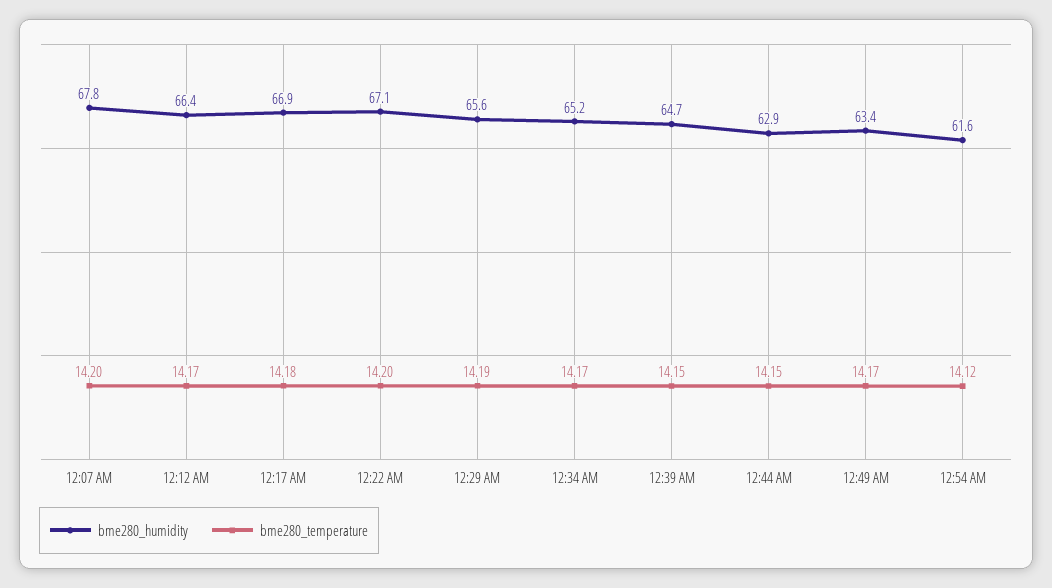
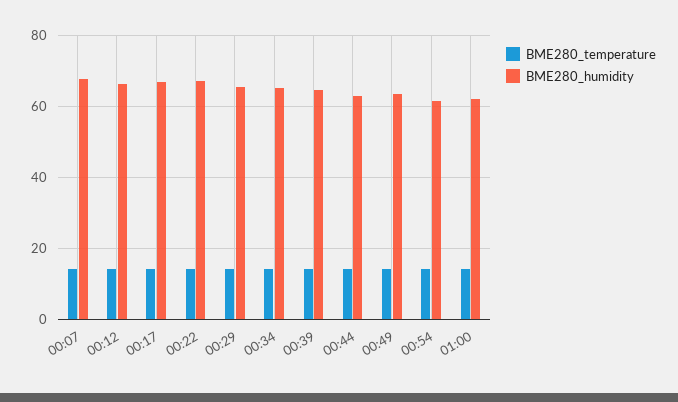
bme280_temperature, 01:00: none -> 14
bme280_humidity, 01:00: none -> 62

